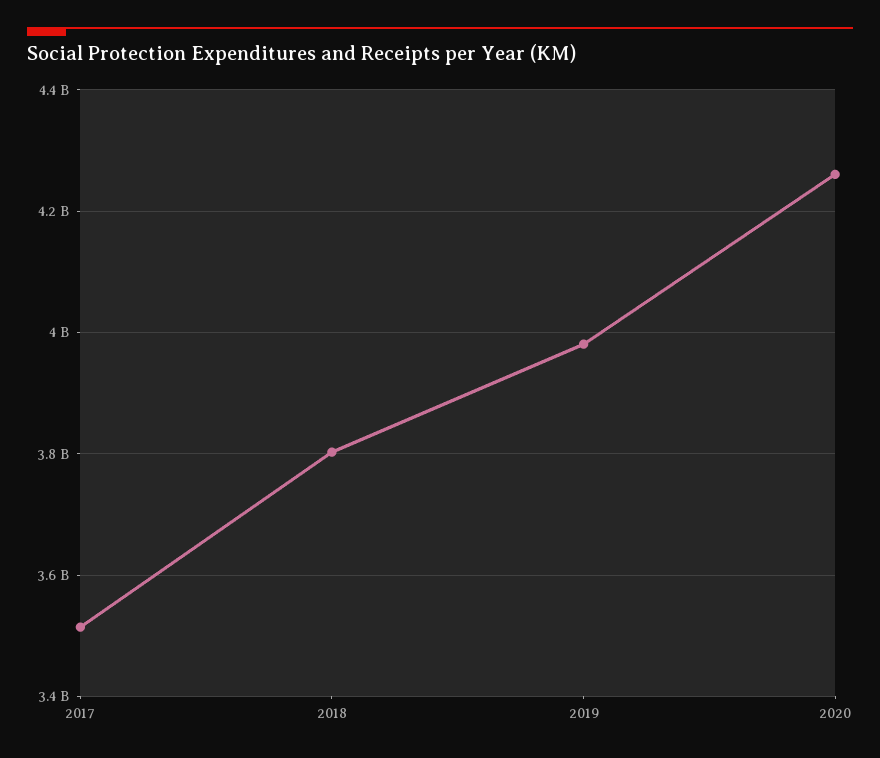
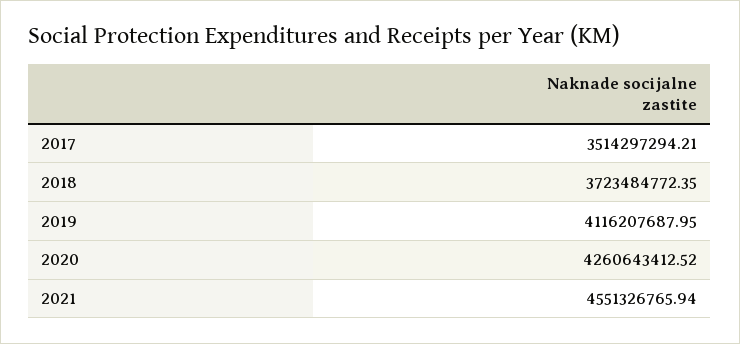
2018: 3800000000 -> 3723484772.35
2019: 3980000000 -> 4116207687.95
2021: none -> 4551326765.94

